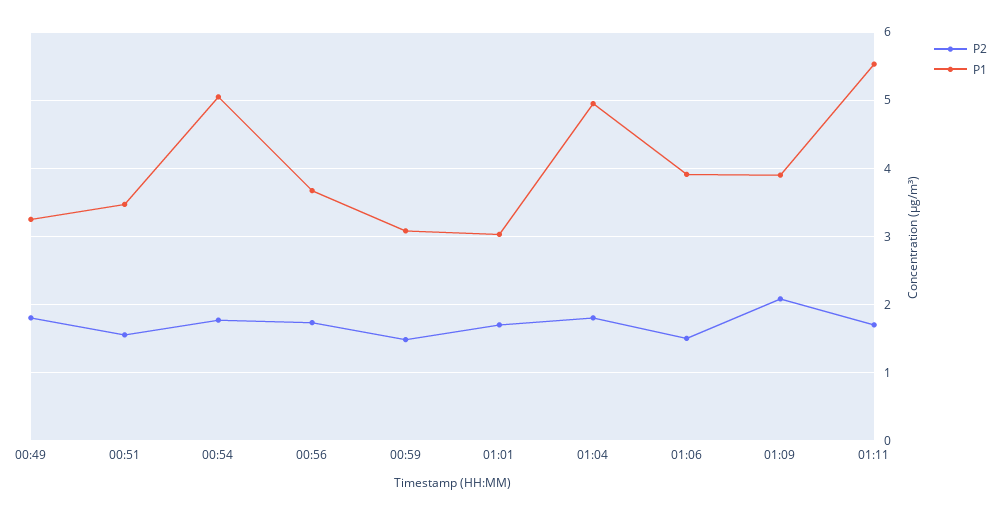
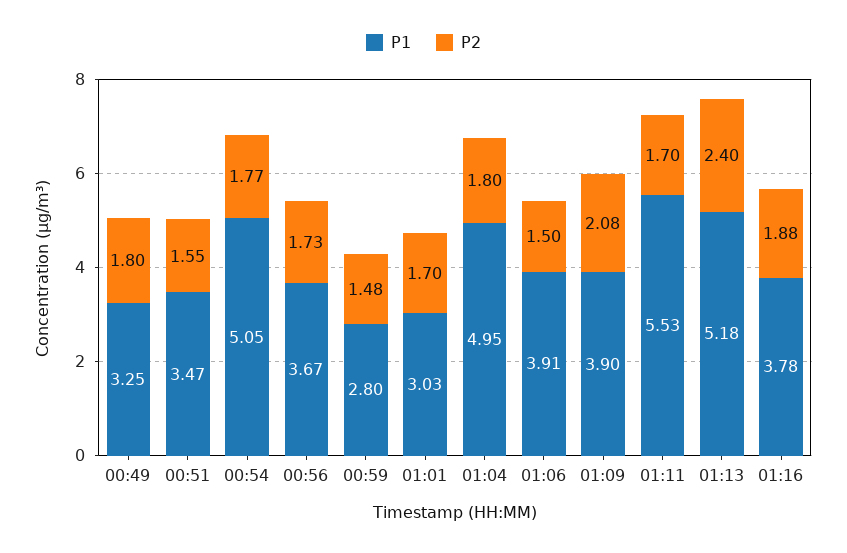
P1, 00:59: 3.1 -> 2.8
P1, 01:13: none -> 5.18
P2, 01:13: none -> 2.4
P1, 01:16: none -> 3.78
P2, 01:16: none -> 1.88

